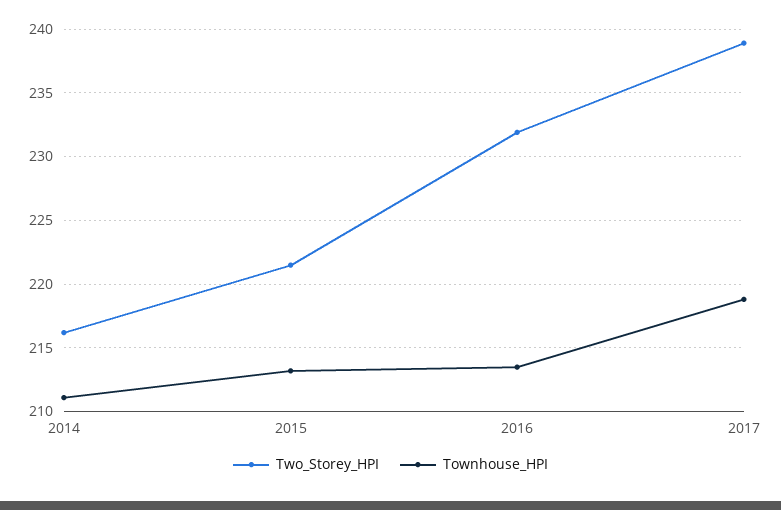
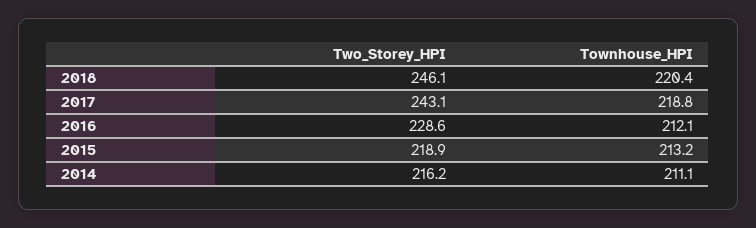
Two_Storey_HPI, 2015: 221.5 -> 218.9
Two_Storey_HPI, 2016: 232 -> 228.6
Townhouse_HPI, 2016: 213.5 -> 212.1
Two_Storey_HPI, 2017: 239 -> 243.1
Two_Storey_HPI, 2018: none -> 246.1
Townhouse_HPI, 2018: none -> 220.4

